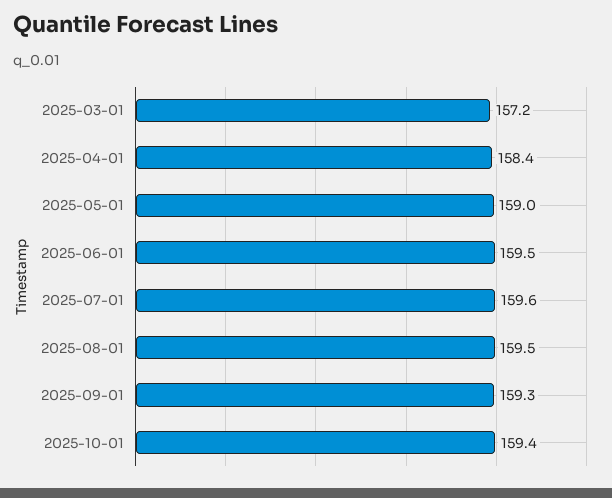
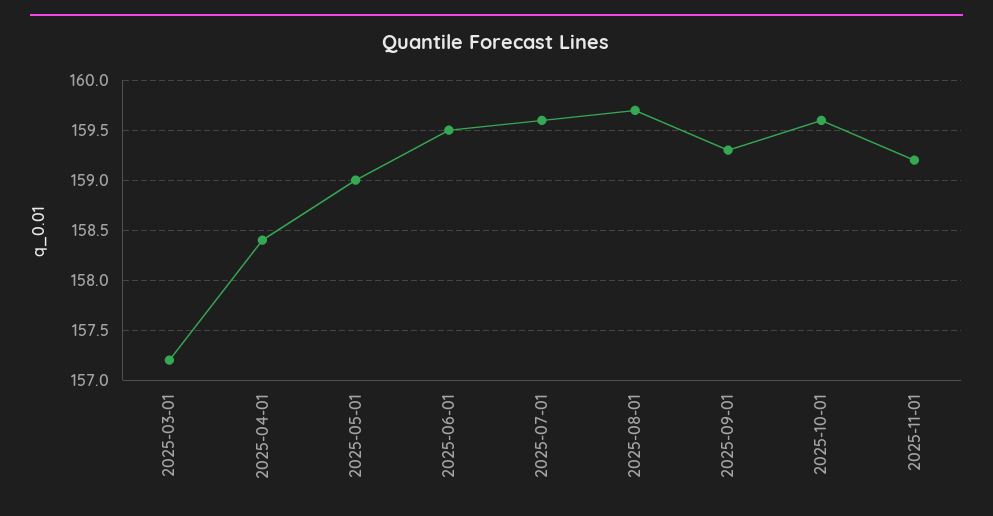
2025-08-01: 159.5 -> 159.7
2025-10-01: 159.4 -> 159.6
2025-11-01: none -> 159.2

